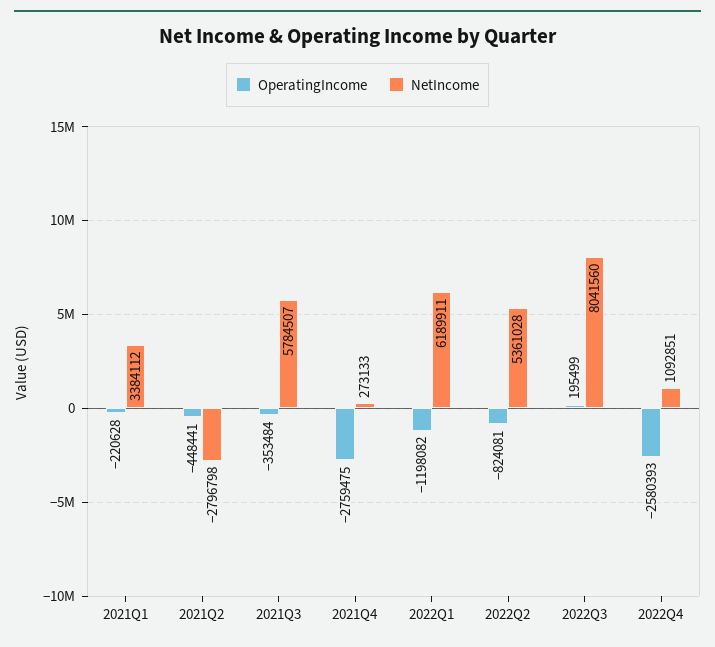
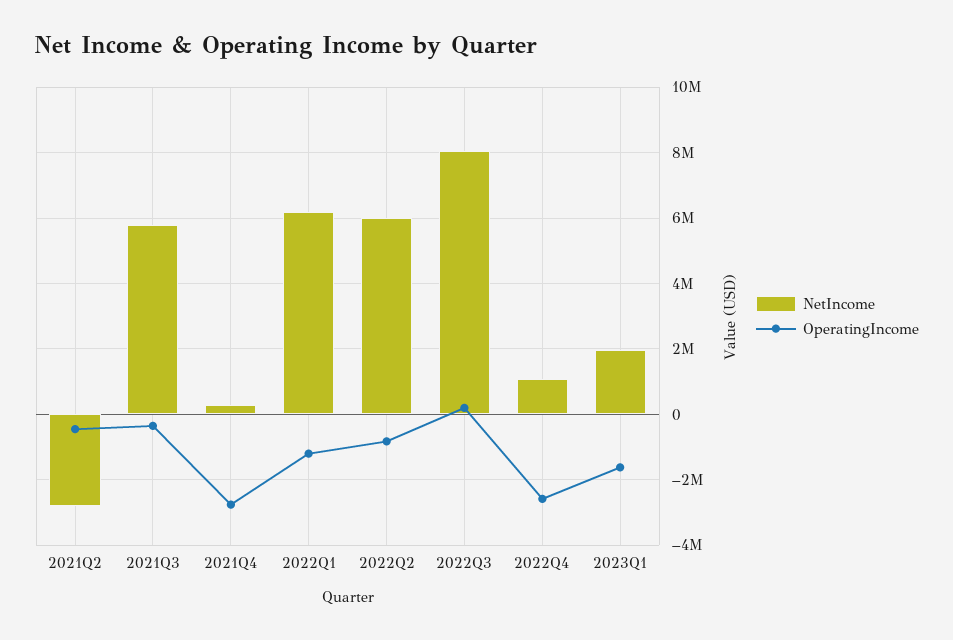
OperatingIncome, 2021Q1: -220628 -> none
NetIncome, 2021Q1: 3384112 -> none
NetIncome, 2022Q2: 5361028 -> 6000000
NetIncome, 2023Q1: none -> 2000000
OperatingIncome, 2023Q1: none -> -1600000

